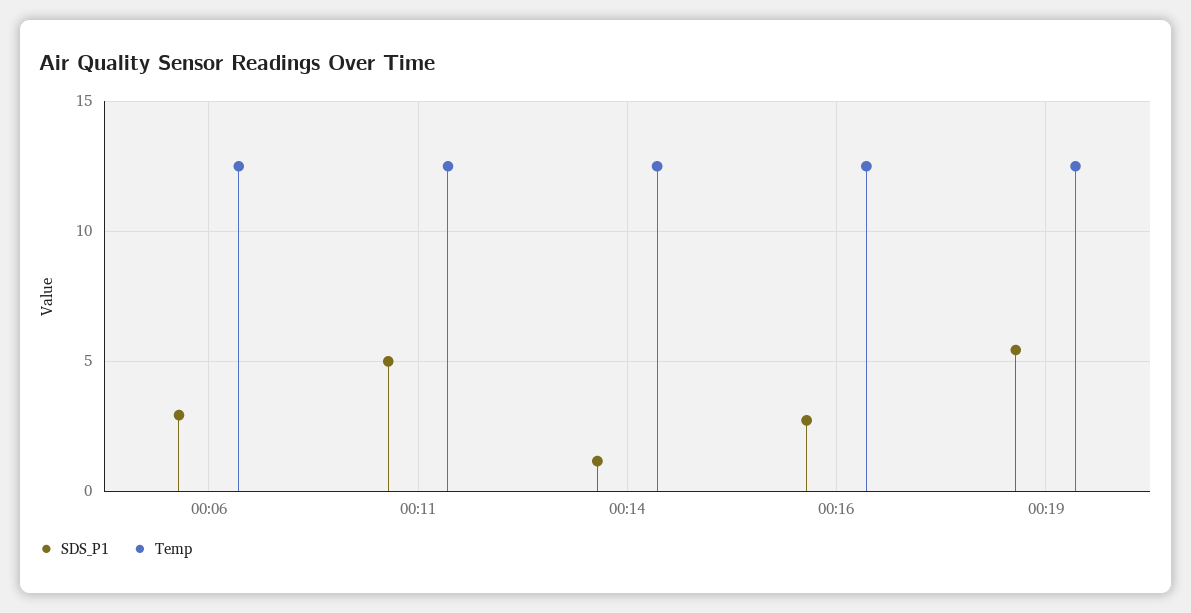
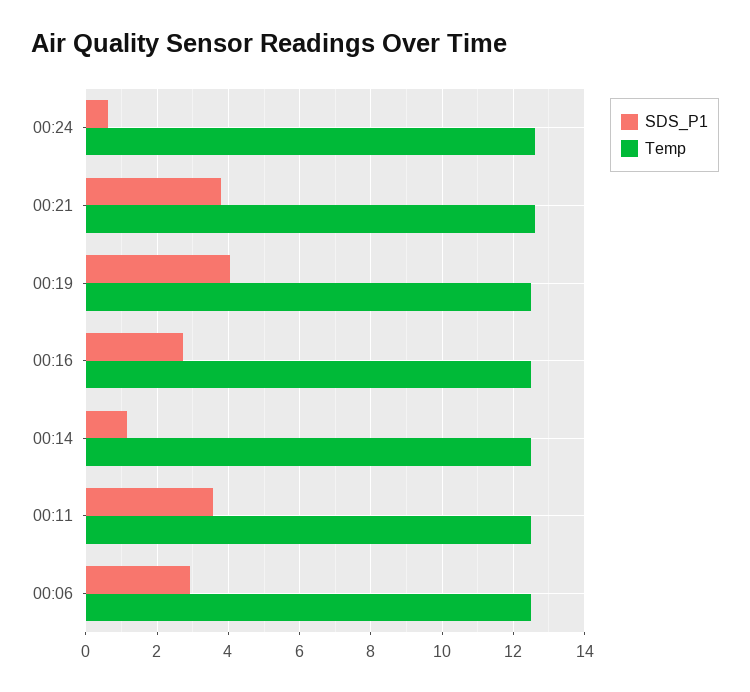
SDS_P1, 00:11: 5 -> 3.6
SDS_P1, 00:19: 5.5 -> 4
SDS_P1, 00:24: none -> 0.6
Temp, 00:24: none -> 12.6
SDS_P1, 00:21: none -> 3.8
Temp, 00:21: none -> 12.6

